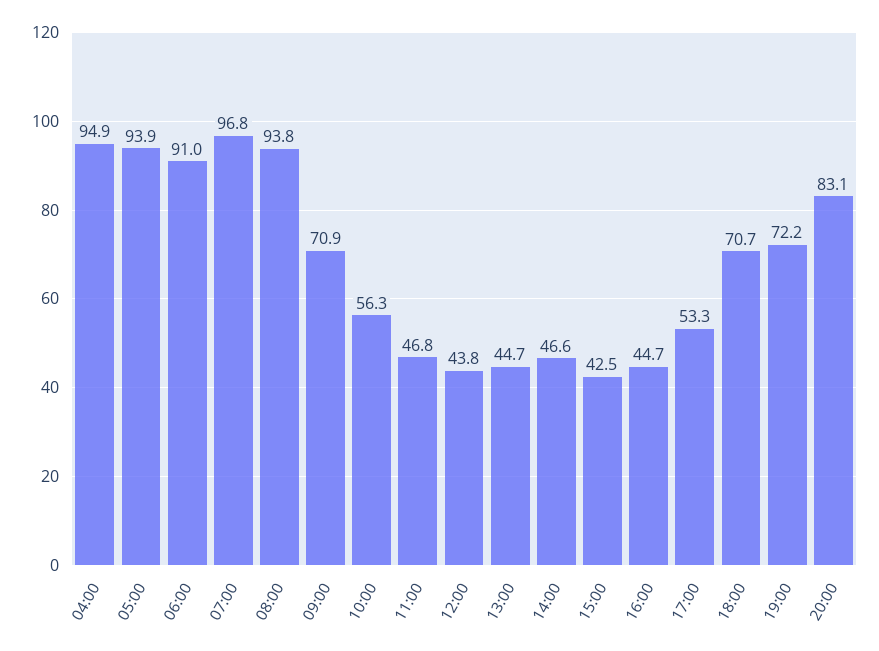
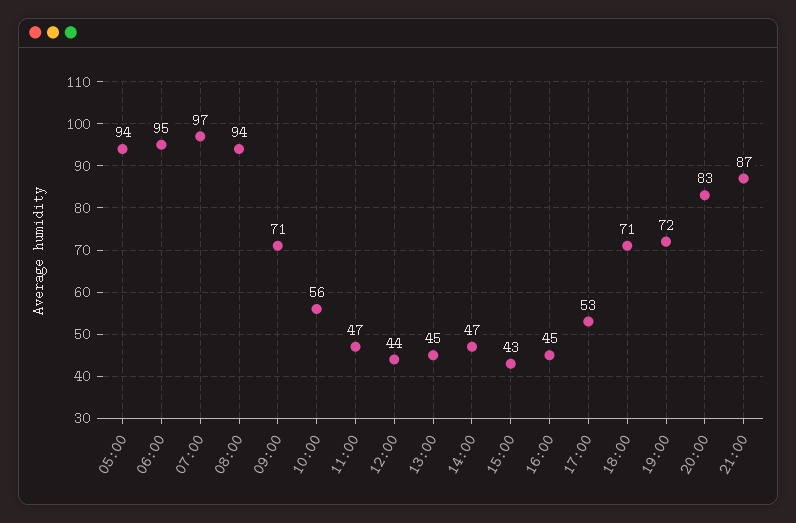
04:00: 94.9 -> none
06:00: 91 -> 95
21:00: none -> 87

